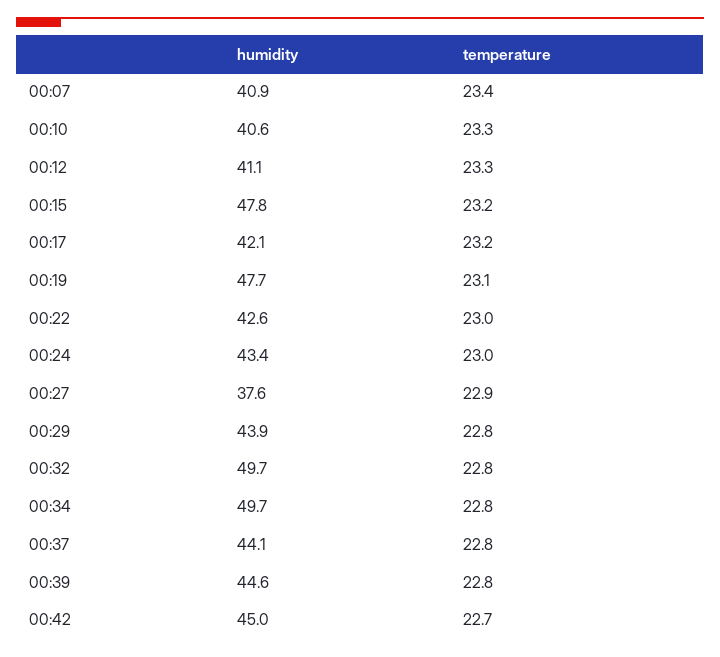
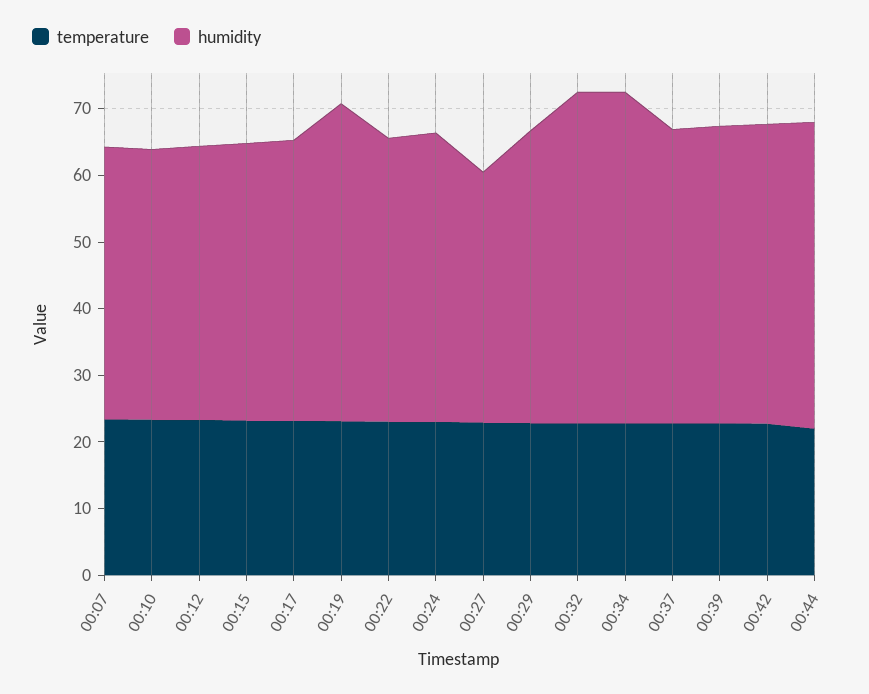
humidity, 00:15: 47.8 -> 42
temperature, 00:44: none -> 22
humidity, 00:44: none -> 46

